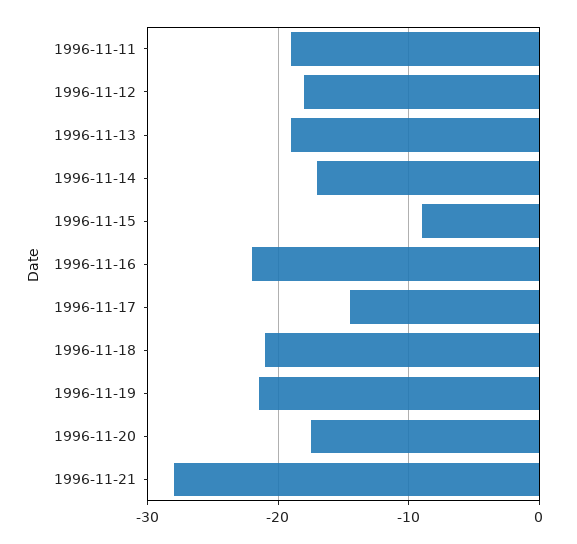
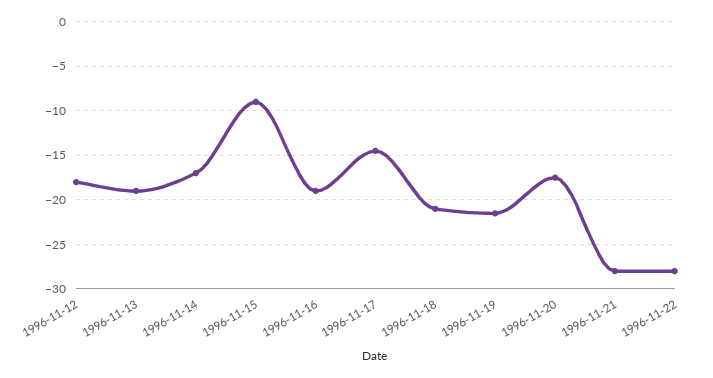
1996-11-11: -19 -> none
1996-11-16: -22 -> -19
1996-11-22: none -> -28

